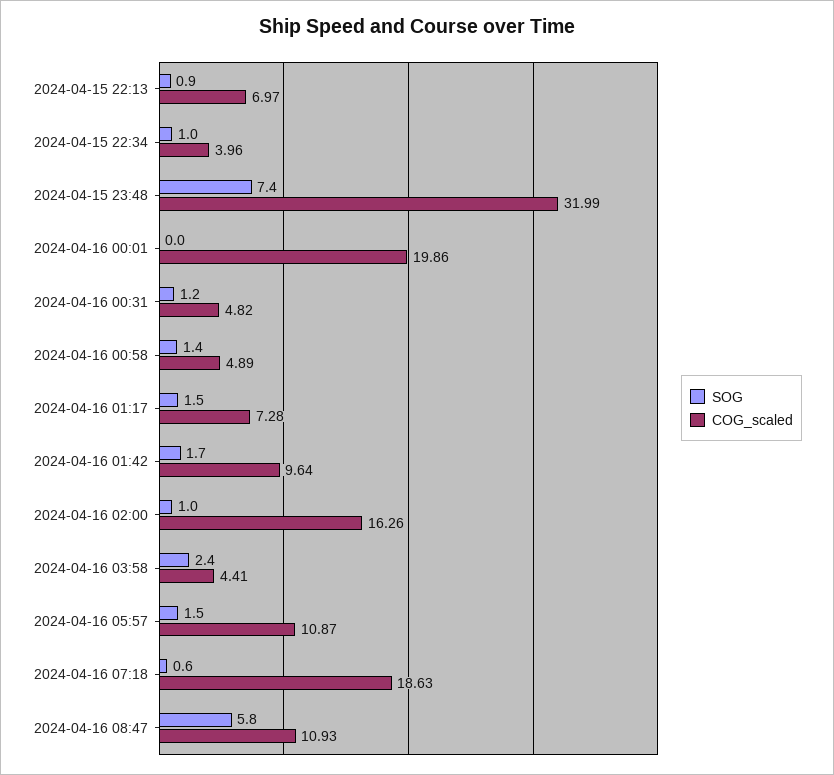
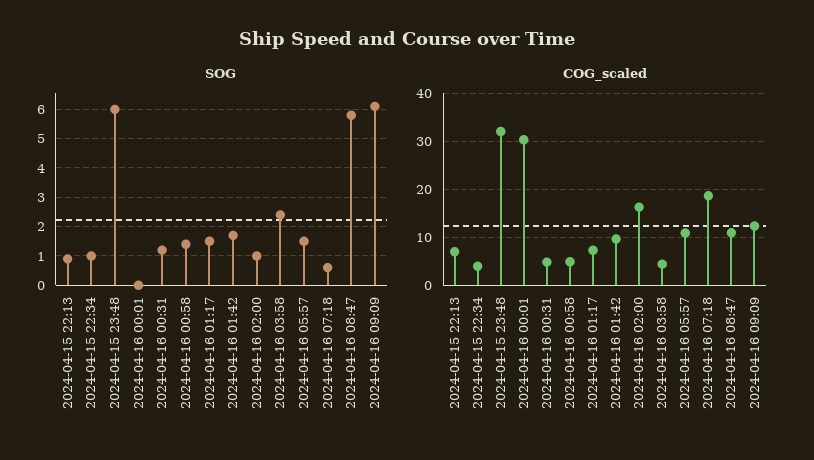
SOG, 2024-04-15 23:48: 7.4 -> 6
COG_scaled, 2024-04-16 00:01: 19.86 -> 30
SOG, 2024-04-16 09:09: none -> 6
COG_scaled, 2024-04-16 09:09: none -> 12

